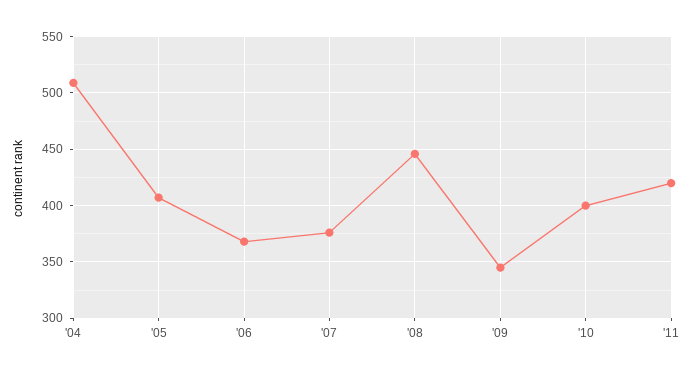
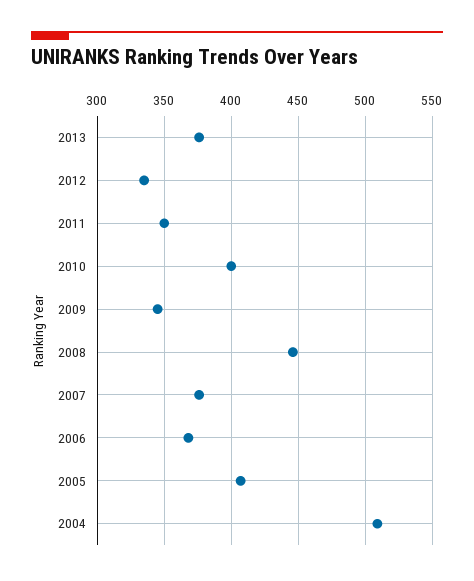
'11: 420 -> 350
2013: none -> 375
2012: none -> 335

